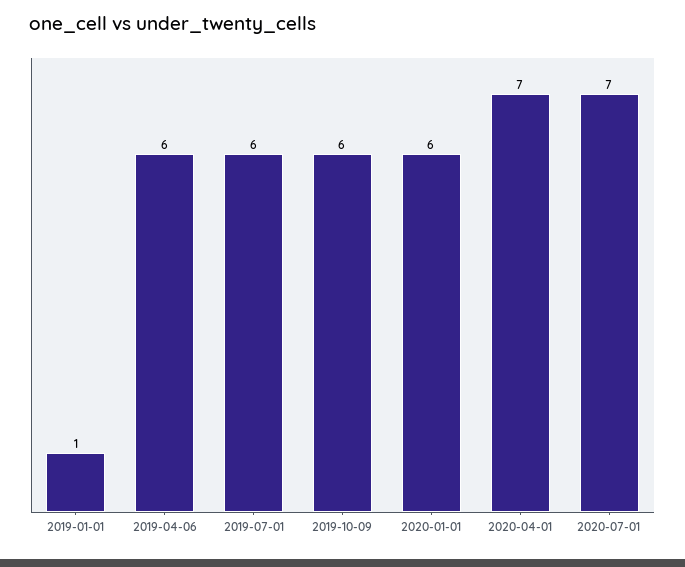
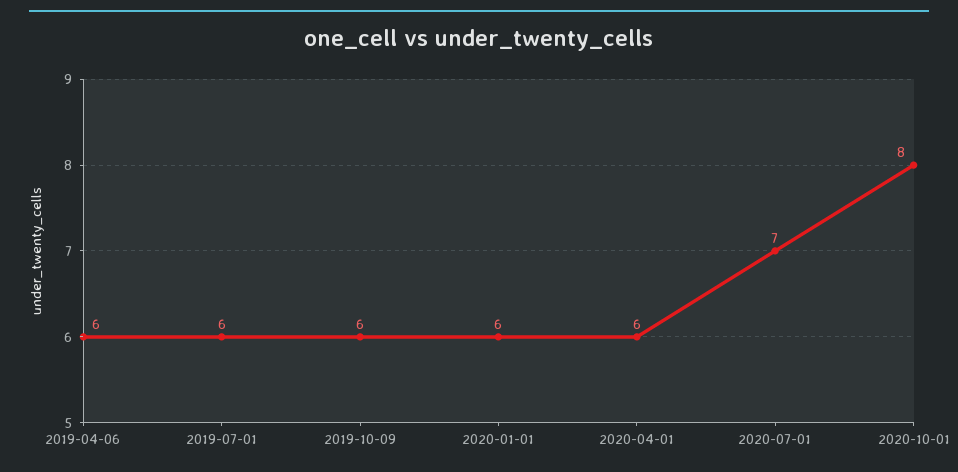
2019-01-01: 1 -> none
2020-04-01: 7 -> 6
2020-10-01: none -> 8

